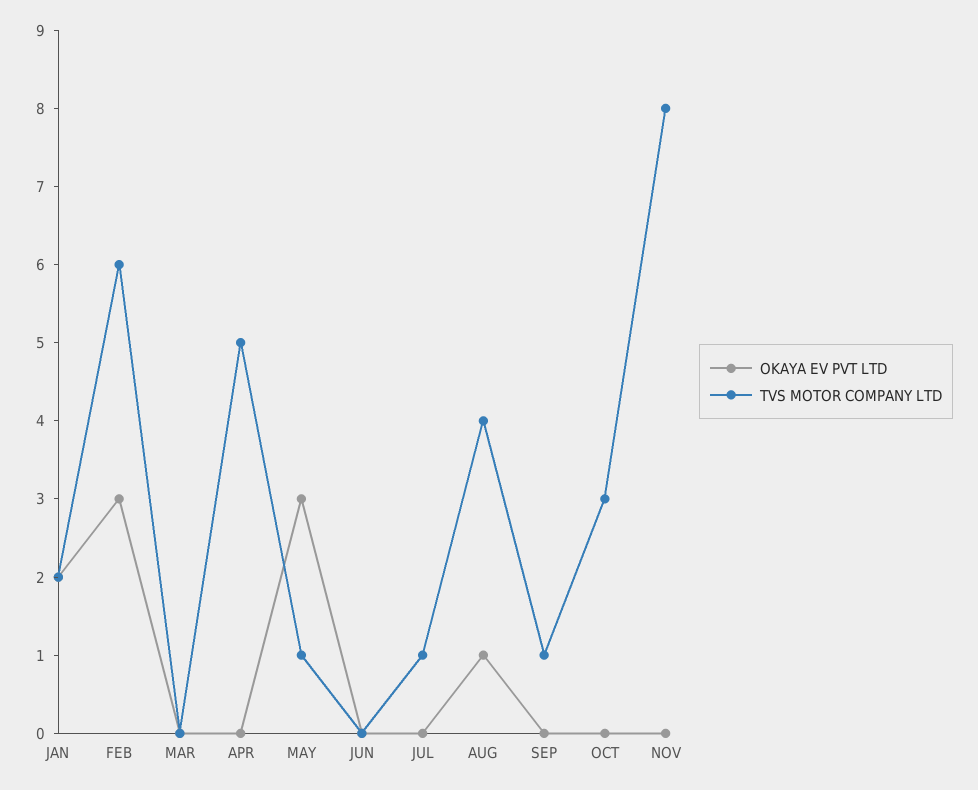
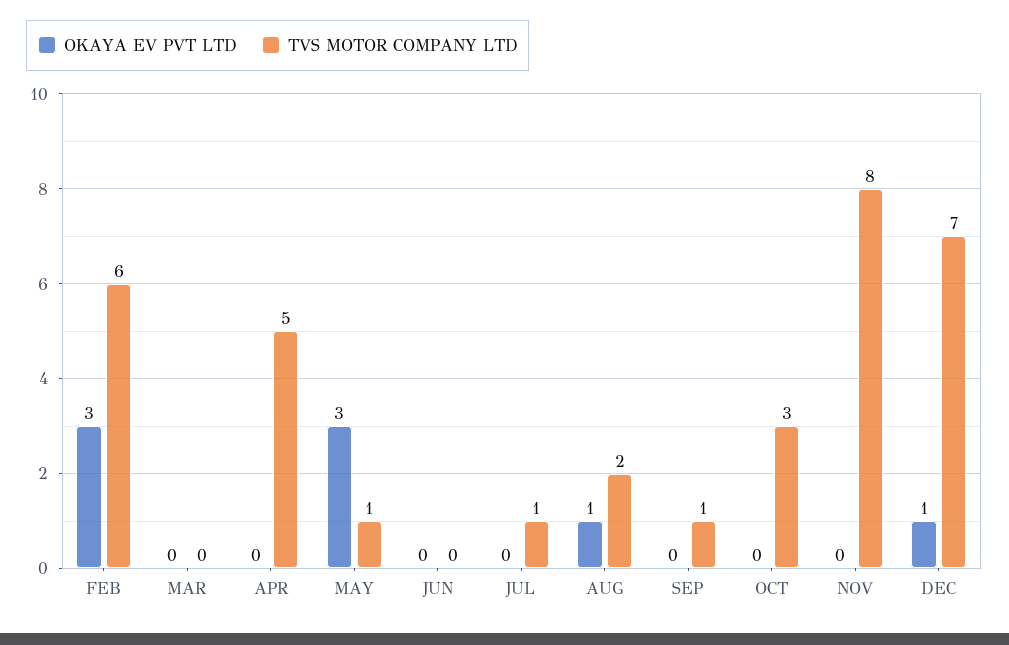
OKAYA EV PVT LTD, JAN: 2 -> none
TVS MOTOR COMPANY LTD, JAN: 2 -> none
TVS MOTOR COMPANY LTD, AUG: 4 -> 2
OKAYA EV PVT LTD, DEC: none -> 1
TVS MOTOR COMPANY LTD, DEC: none -> 7

